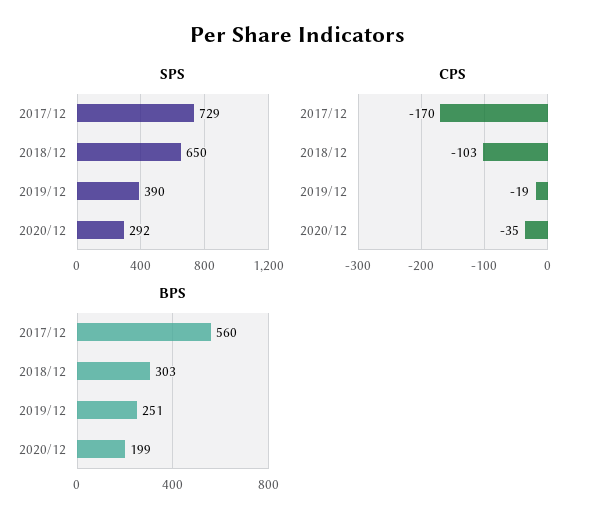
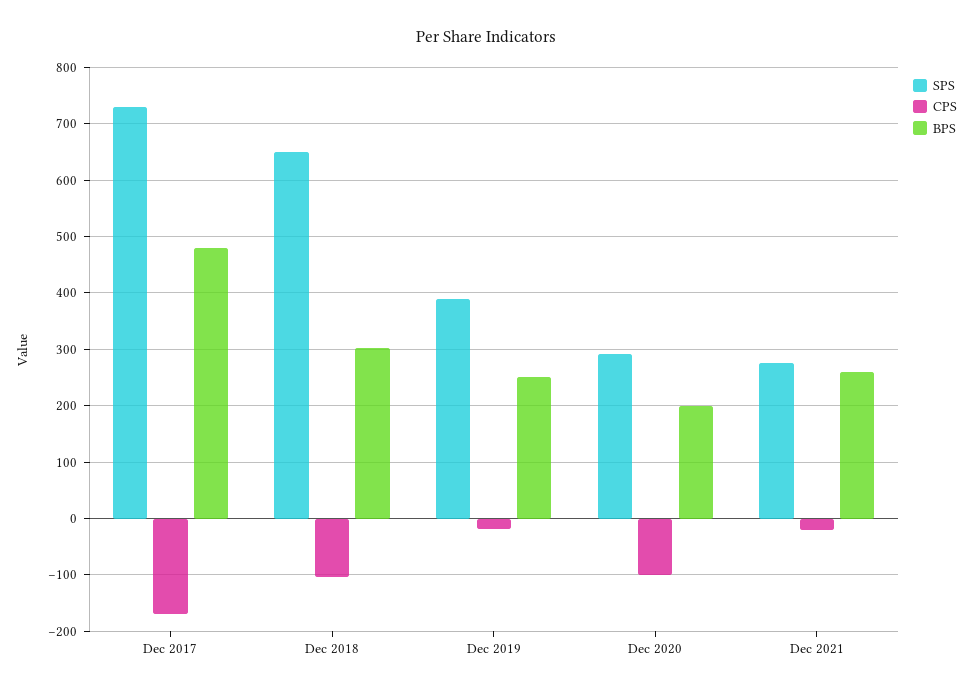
CPS, 2020/12: -35 -> -100
BPS, 2017/12: 560 -> 480
SPS, Dec 2021: none -> 280
CPS, Dec 2021: none -> -20
BPS, Dec 2021: none -> 260

